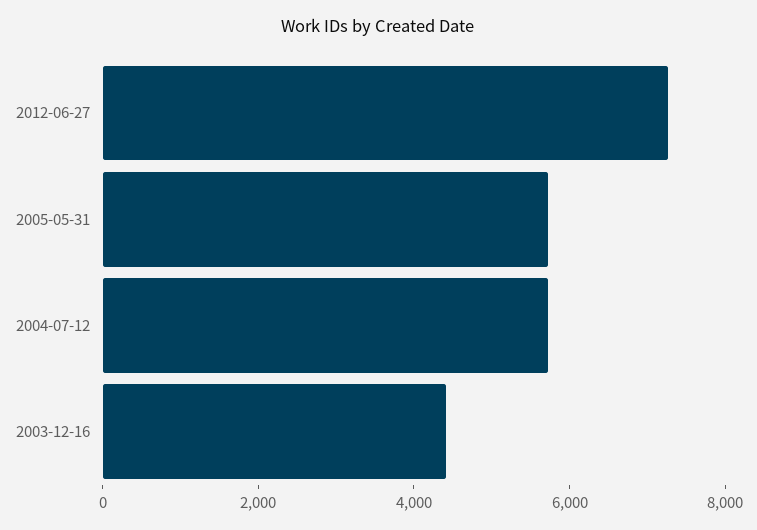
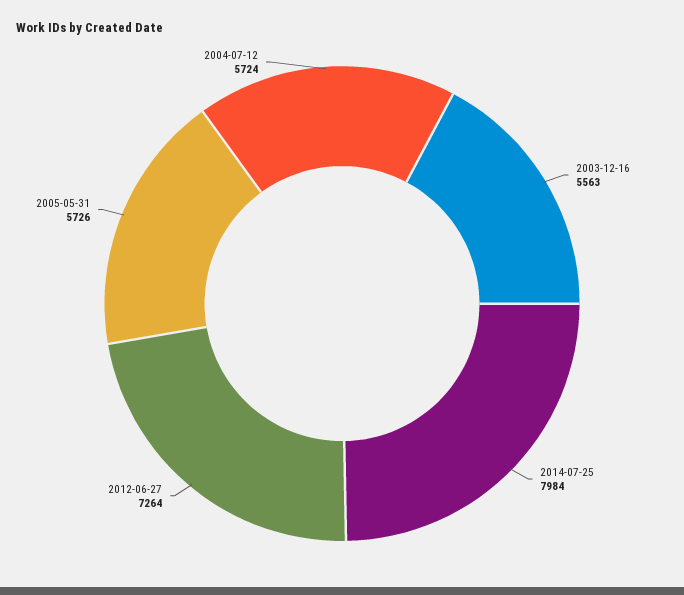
2003-12-16: 4500 -> 5563
2014-07-25: none -> 7984

